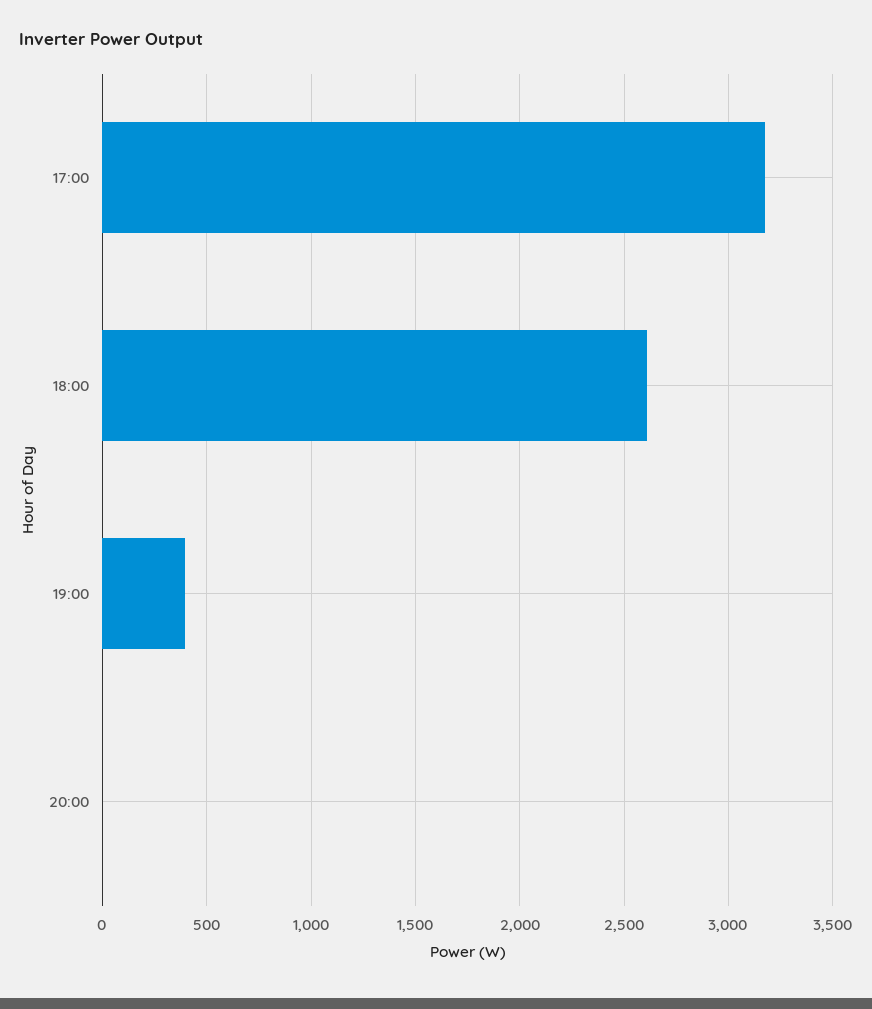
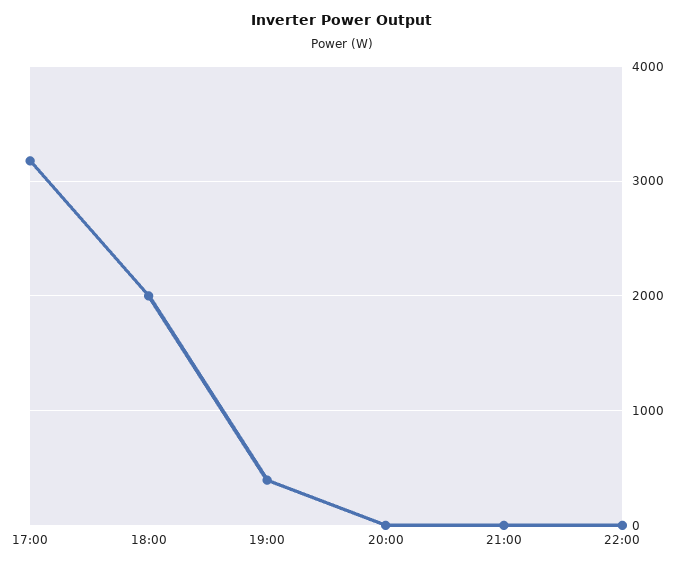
18:00: 2600 -> 2000
21:00: none -> 0
22:00: none -> 0

